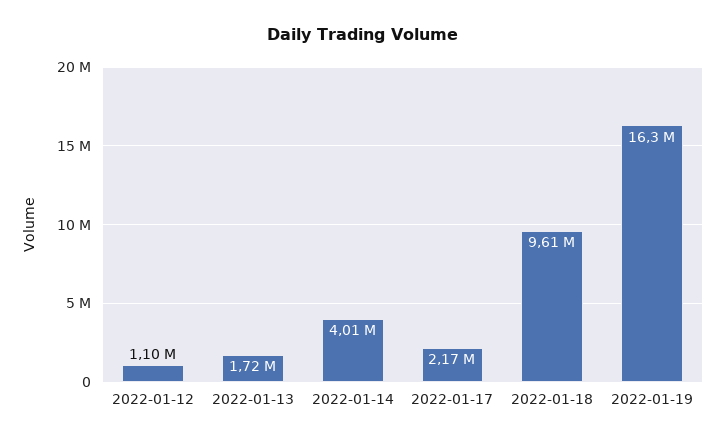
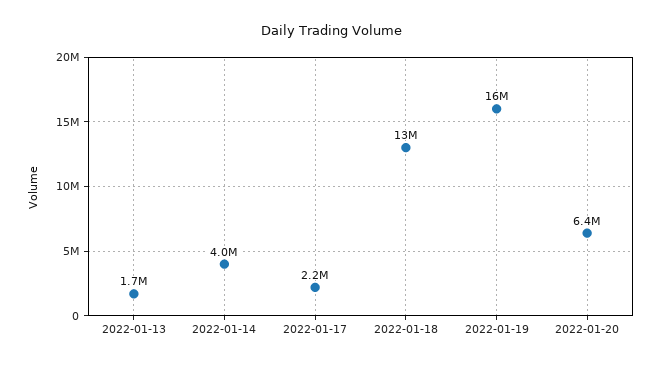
2022-01-12: 1100000 -> none
2022-01-18: 9610000 -> 13000000
2022-01-20: none -> 6400000

